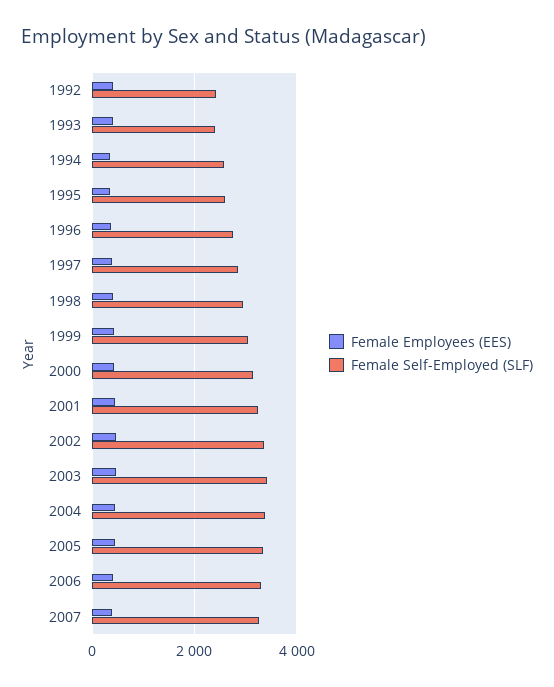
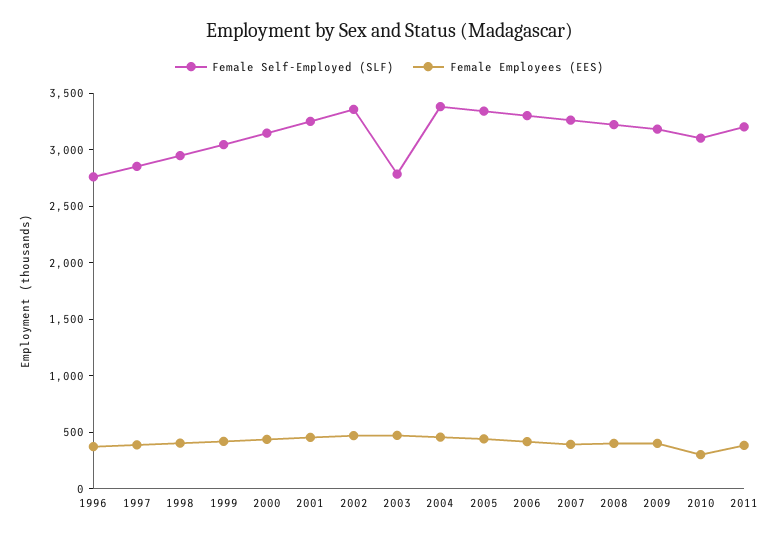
Female Employees (EES), 1992: 400 -> none
Female Self-Employed (SLF), 1992: 2400 -> none
Female Employees (EES), 1993: 400 -> none
Female Self-Employed (SLF), 1993: 2400 -> none
Female Employees (EES), 1994: 400 -> none
Female Self-Employed (SLF), 1994: 2600 -> none
Female Employees (EES), 1995: 400 -> none
Female Self-Employed (SLF), 1995: 2600 -> none
Female Self-Employed (SLF), 2003: 3400 -> 2800
Female Self-Employed (SLF), 2008: none -> 3200
Female Employees (EES), 2008: none -> 400
Female Self-Employed (SLF), 2009: none -> 3200
Female Employees (EES), 2009: none -> 400
Female Self-Employed (SLF), 2010: none -> 3100
Female Employees (EES), 2010: none -> 300
Female Self-Employed (SLF), 2011: none -> 3200
Female Employees (EES), 2011: none -> 400

